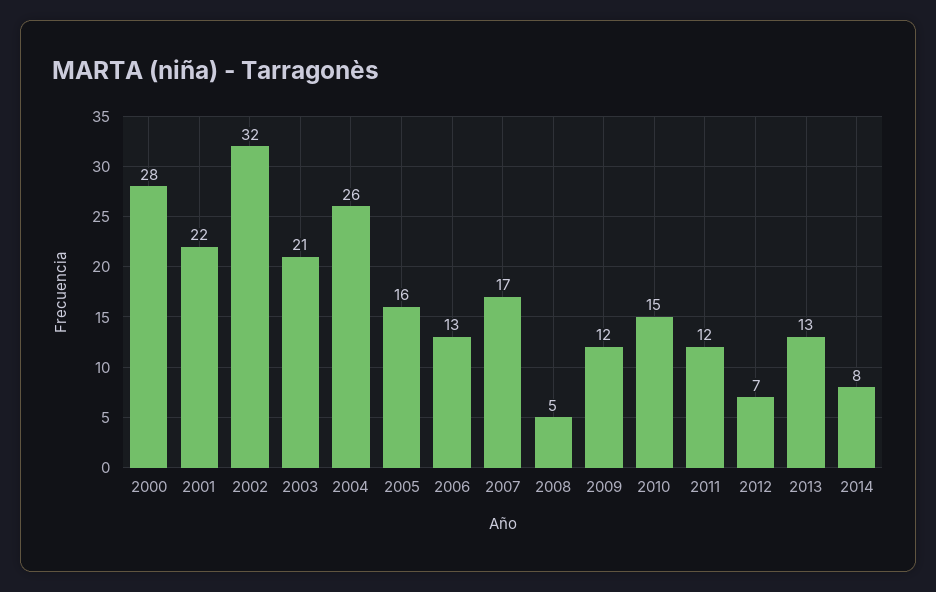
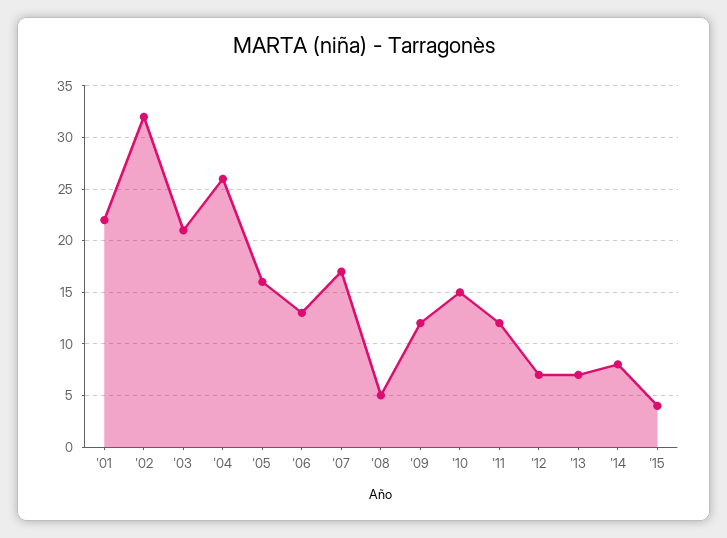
2000: 28 -> none
2013: 13 -> 7
'15: none -> 4

